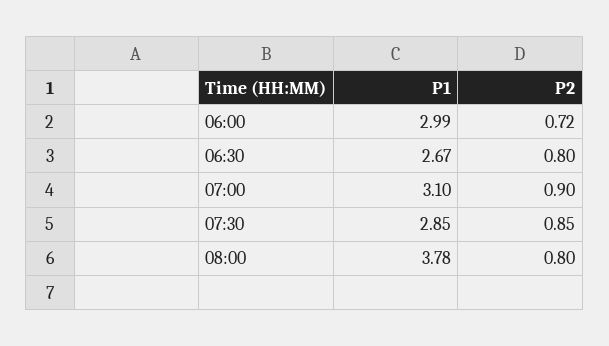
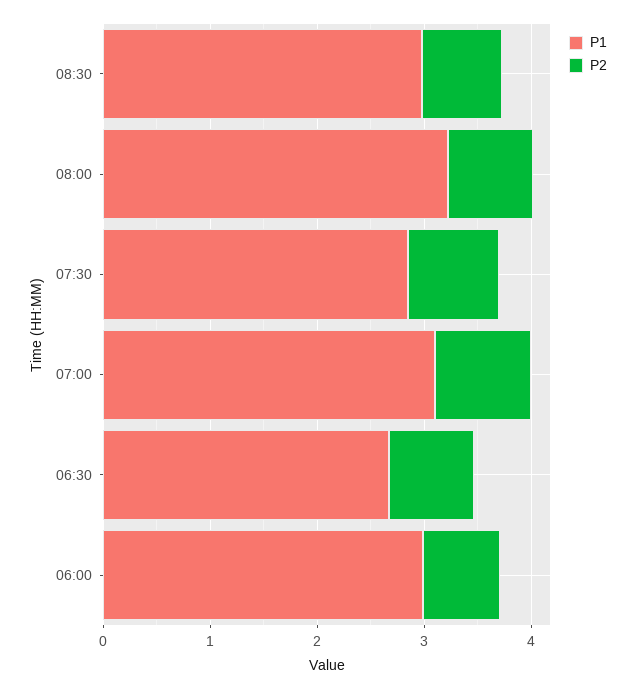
P1, 08:00: 3.78 -> 3.2
P1, 08:30: none -> 3
P2, 08:30: none -> 0.8

